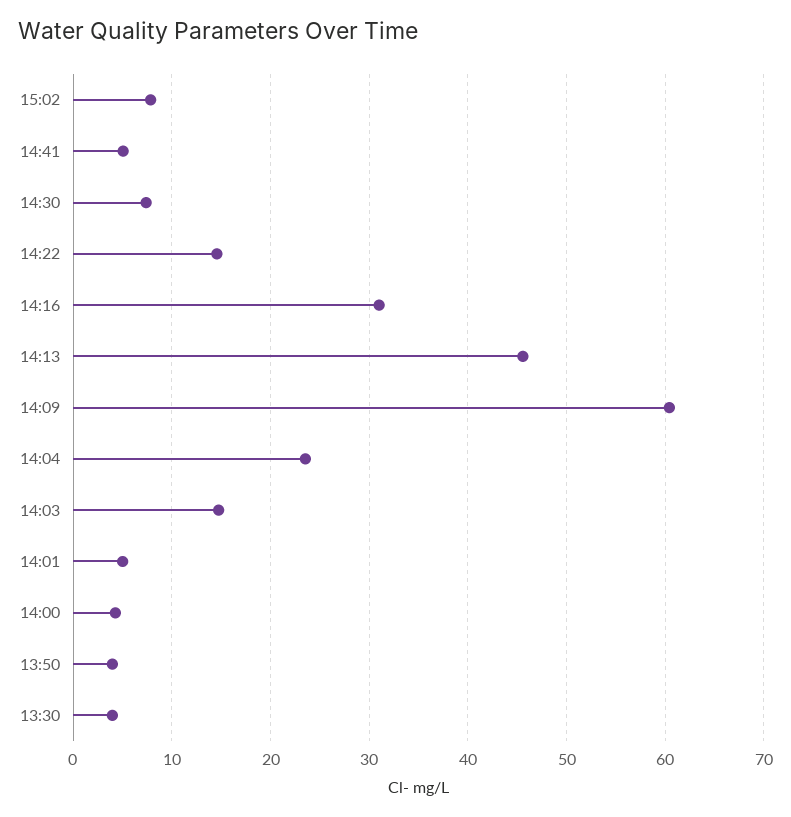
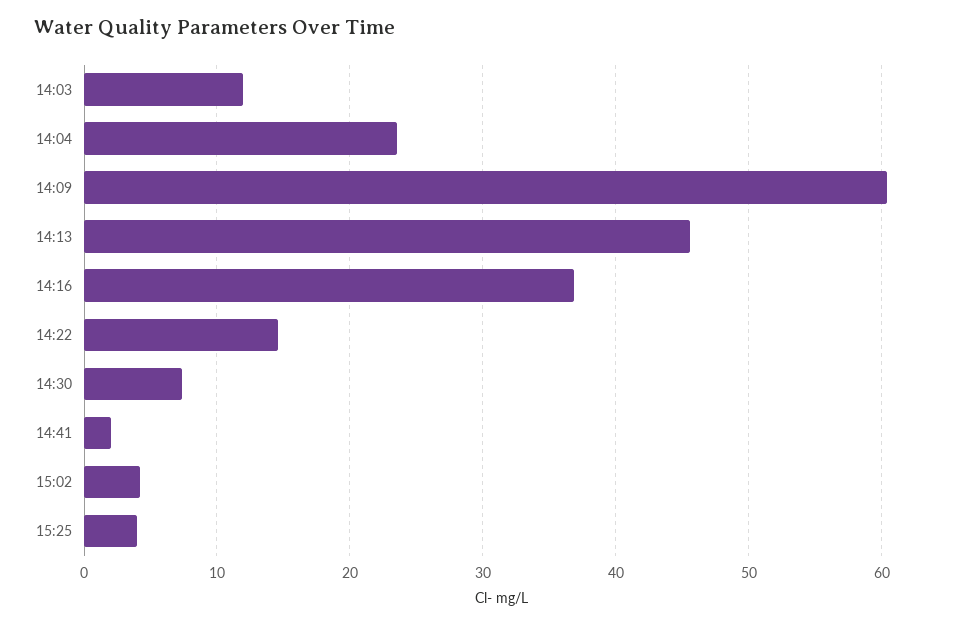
15:02: 8 -> 4
14:41: 5 -> 2
14:16: 31 -> 37
14:03: 15 -> 12
14:01: 5 -> none
14:00: 4 -> none
13:50: 4 -> none
13:30: 4 -> none
15:25: none -> 4

